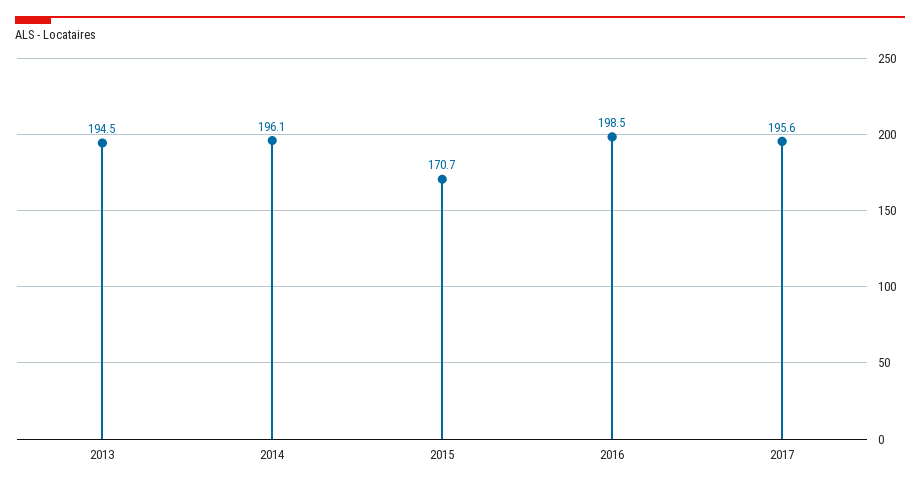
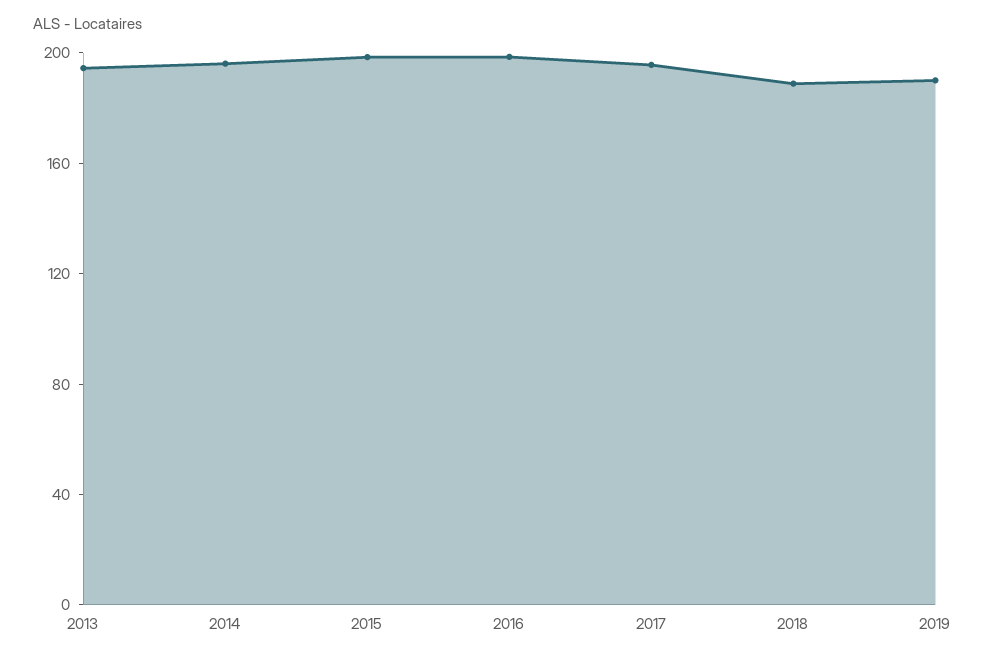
2015: 170.7 -> 200
2018: none -> 190
2019: none -> 190

